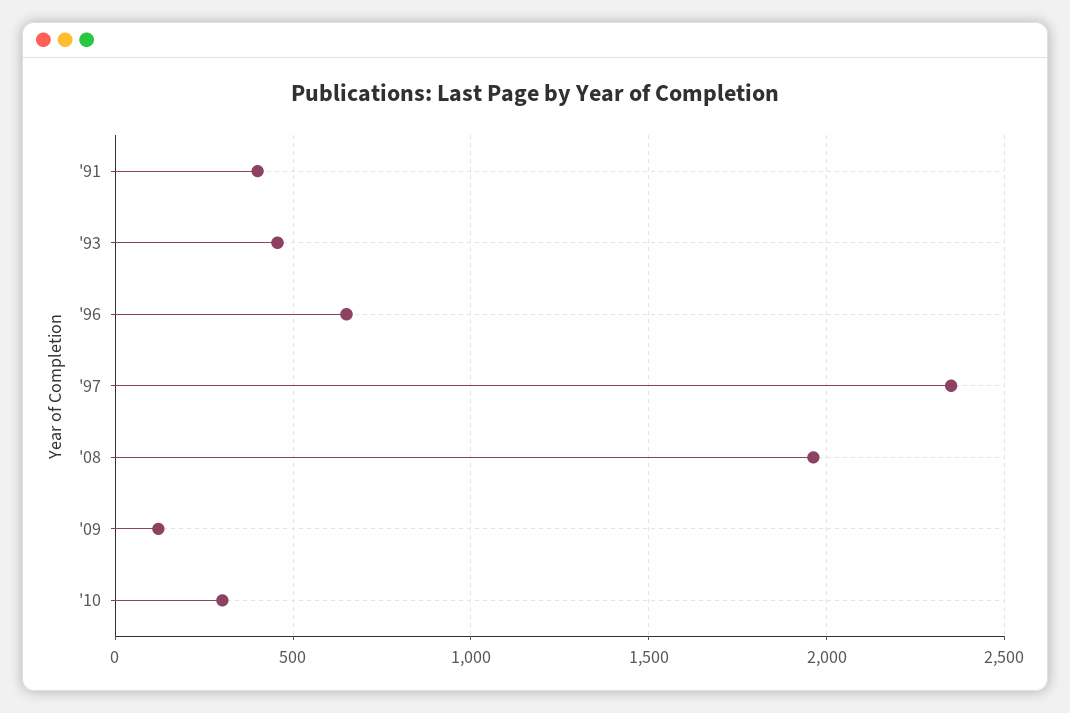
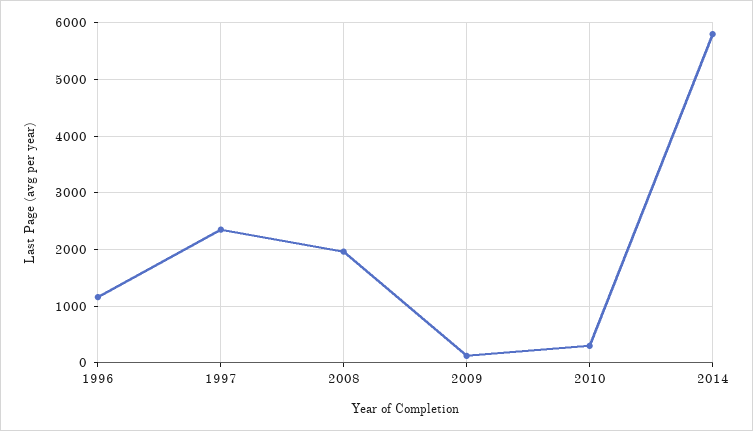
'91: 400 -> none
'93: 450 -> none
'96: 650 -> 1200
2014: none -> 5800

